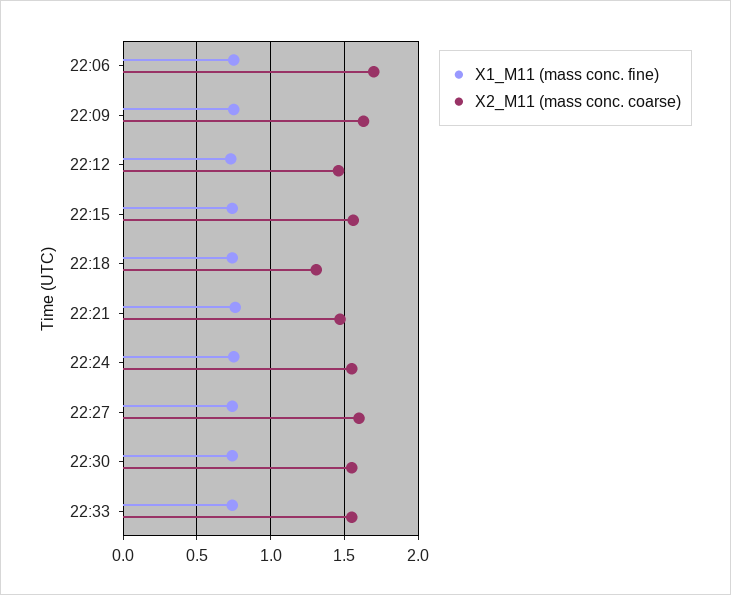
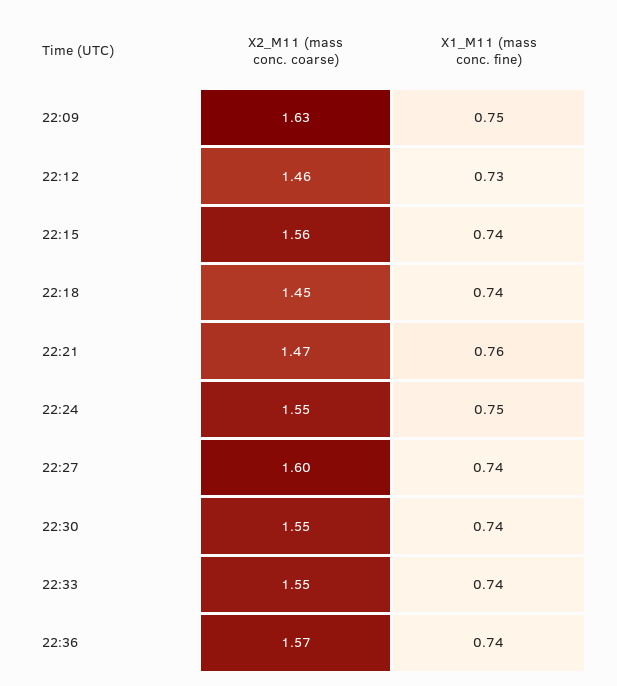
X1_M11 (mass conc. fine), 22:06: 0.75 -> none
X2_M11 (mass conc. coarse), 22:06: 1.7 -> none
X2_M11 (mass conc. coarse), 22:18: 1.3 -> 1.45
X2_M11 (mass conc. coarse), 22:36: none -> 1.57
X1_M11 (mass conc. fine), 22:36: none -> 0.74

